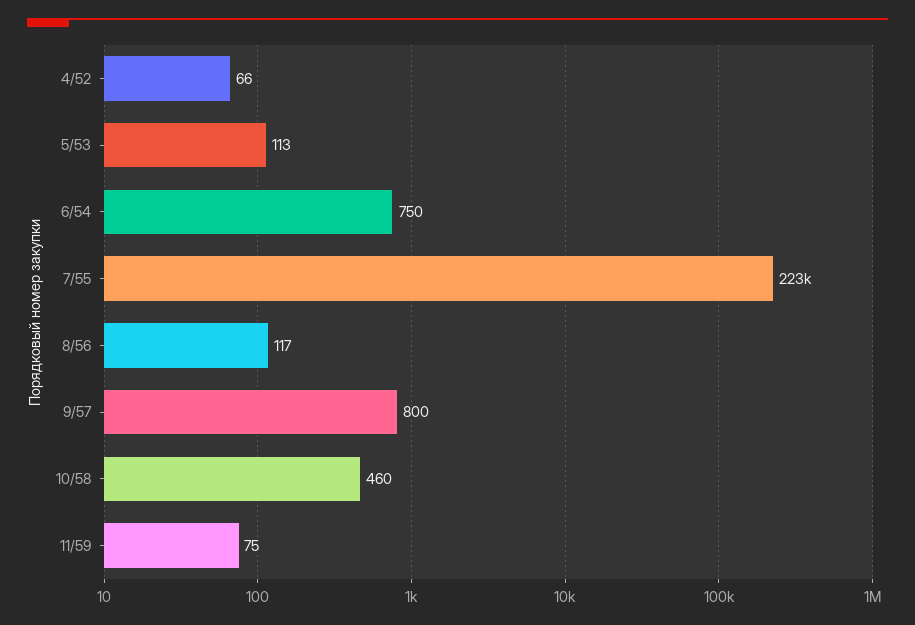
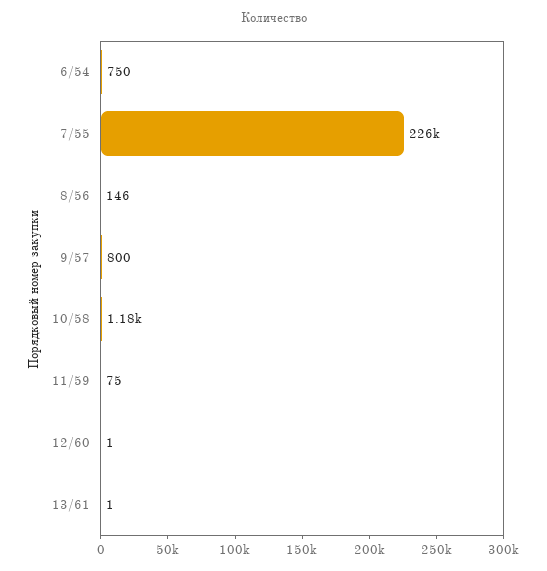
4/52: 66 -> none
5/53: 113 -> none
7/55: 223000 -> 226000
8/56: 117 -> 146
10/58: 460 -> 1180
12/60: none -> 1
13/61: none -> 1

